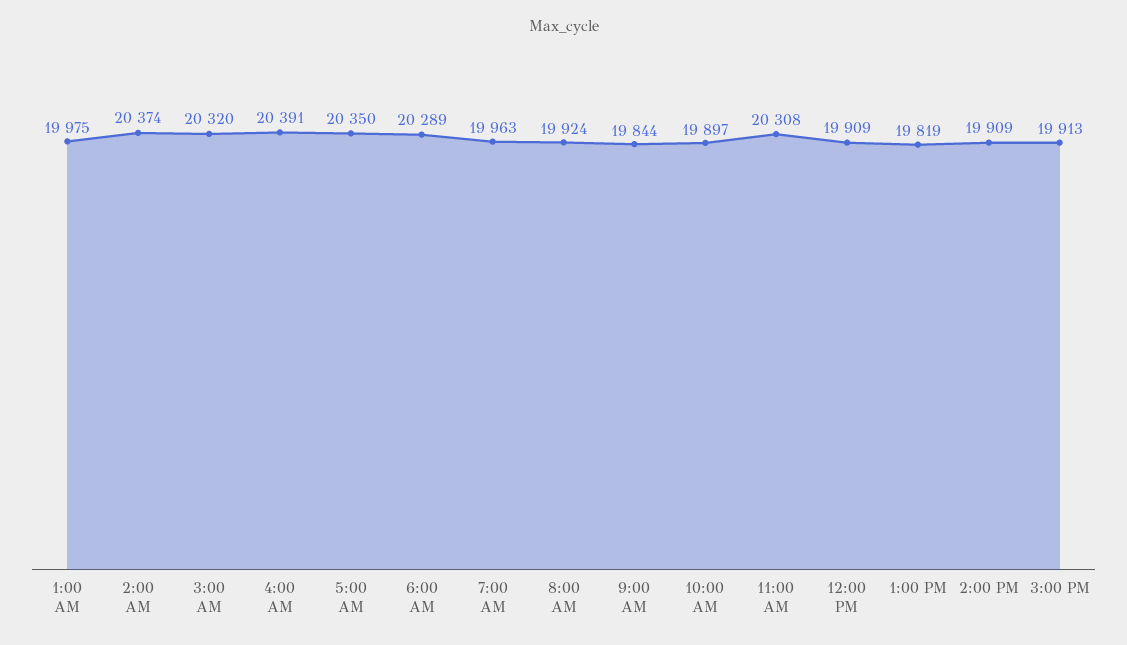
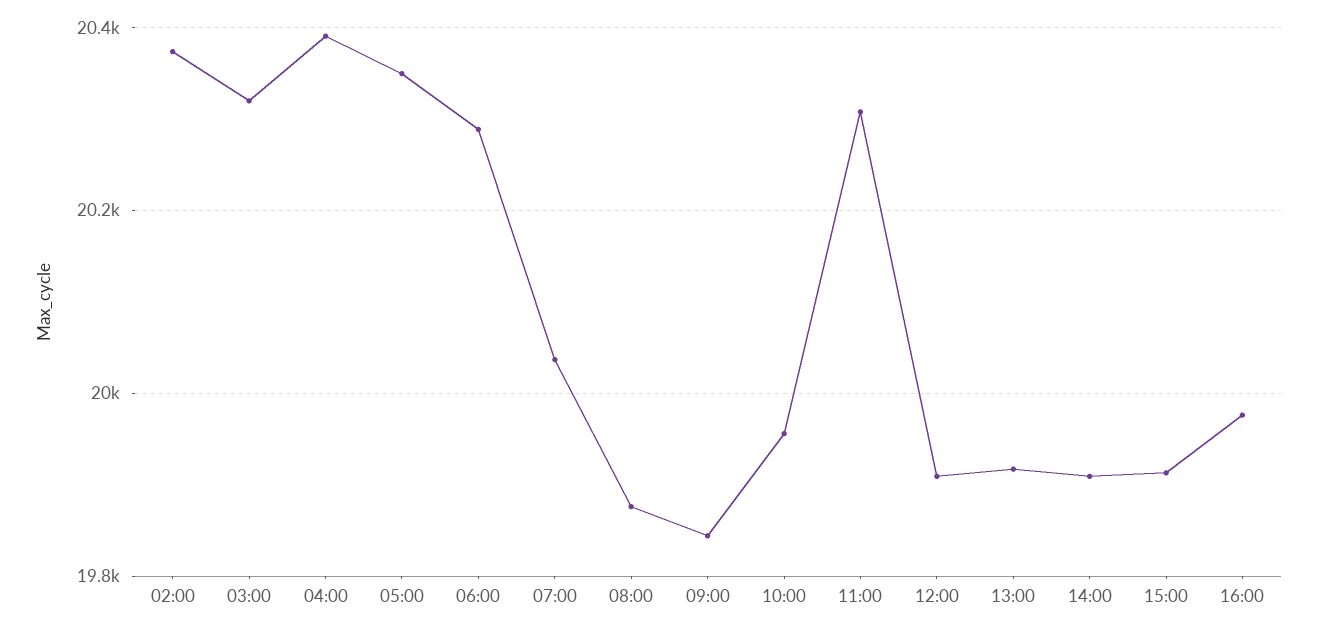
1:00 AM: 19975 -> none
7:00 AM: 19963 -> 20040
8:00 AM: 19924 -> 19880
10:00 AM: 19897 -> 19960
1:00 PM: 19819 -> 19920
16:00: none -> 19980

